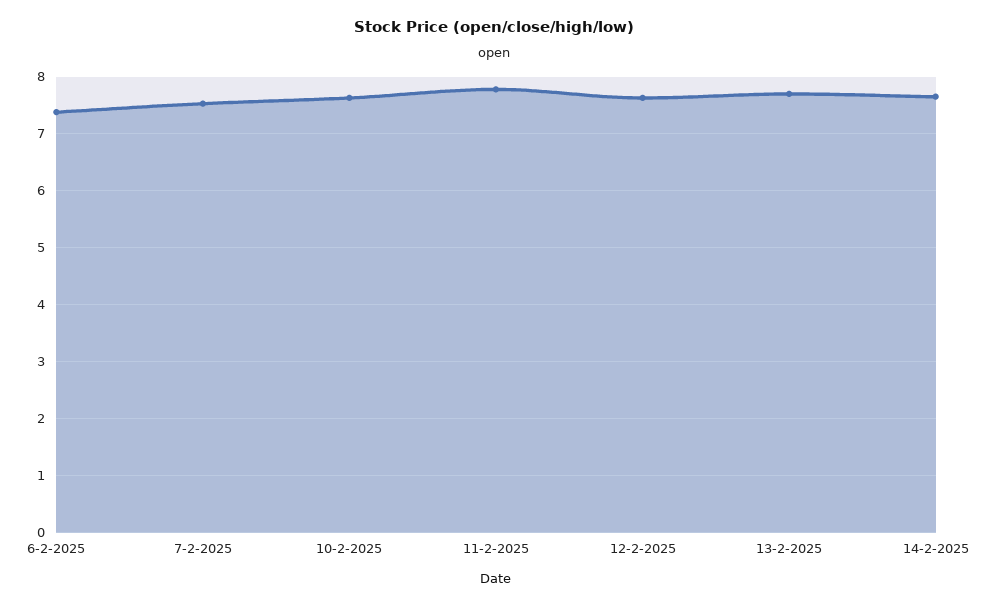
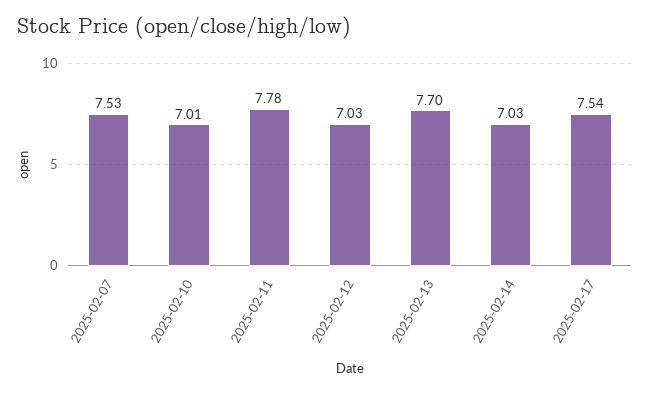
6-2-2025: 7.4 -> none
10-2-2025: 7.6 -> 7.01
12-2-2025: 7.6 -> 7.03
14-2-2025: 7.6 -> 7.03
2025-02-17: none -> 7.54

